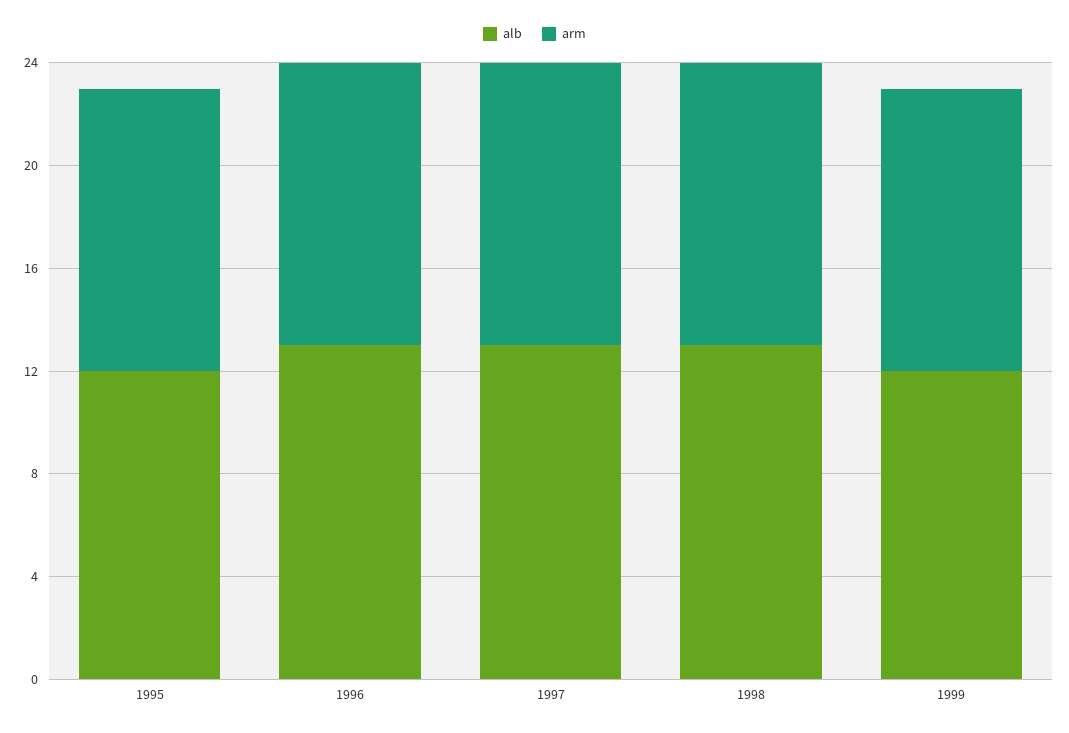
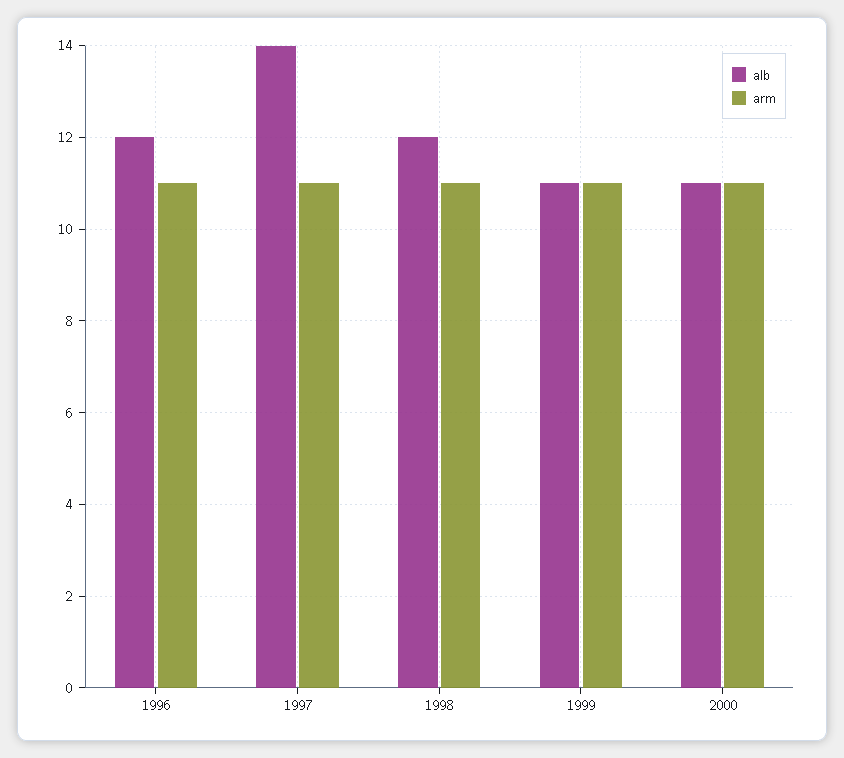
alb, 1995: 12 -> none
arm, 1995: 11 -> none
alb, 1996: 13 -> 12
alb, 1997: 13 -> 14
alb, 1998: 13 -> 12
alb, 1999: 12 -> 11
alb, 2000: none -> 11
arm, 2000: none -> 11

